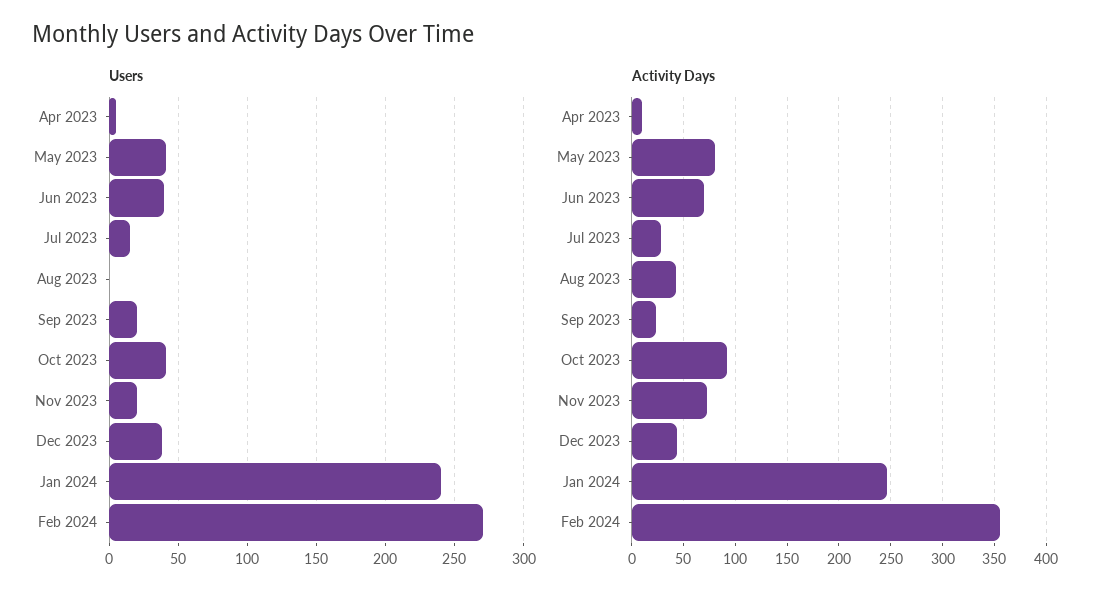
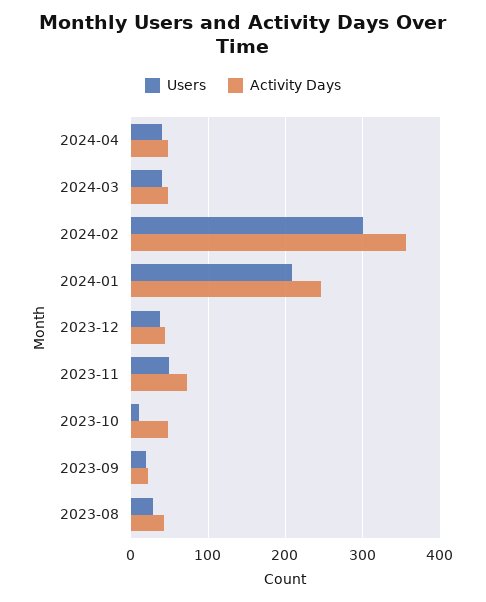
Users, Apr 2023: 5 -> none
Users, May 2023: 40 -> none
Users, Jun 2023: 40 -> none
Users, Jul 2023: 15 -> none
Users, Aug 2023: 0 -> 30
Users, Oct 2023: 40 -> 10
Users, Nov 2023: 20 -> 50
Users, Jan 2024: 240 -> 210
Users, Feb 2024: 270 -> 300
Activity Days, Apr 2023: 10 -> none
Activity Days, May 2023: 80 -> none
Activity Days, Jun 2023: 70 -> none
Activity Days, Jul 2023: 30 -> none
Activity Days, Oct 2023: 90 -> 50
Users, 2024-04: none -> 40
Activity Days, 2024-04: none -> 50
Users, 2024-03: none -> 40
Activity Days, 2024-03: none -> 50

